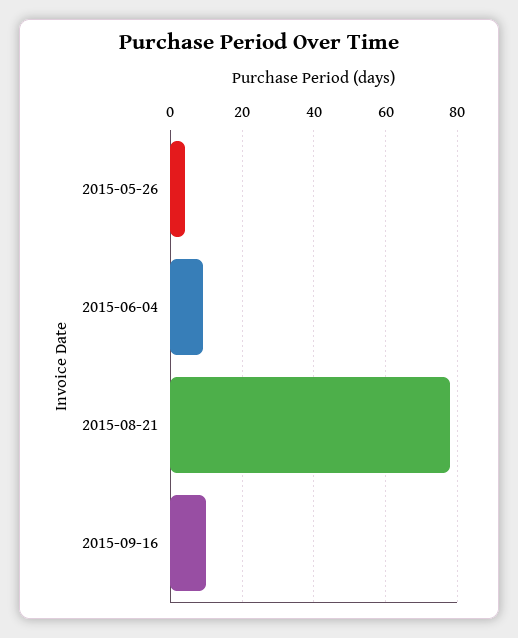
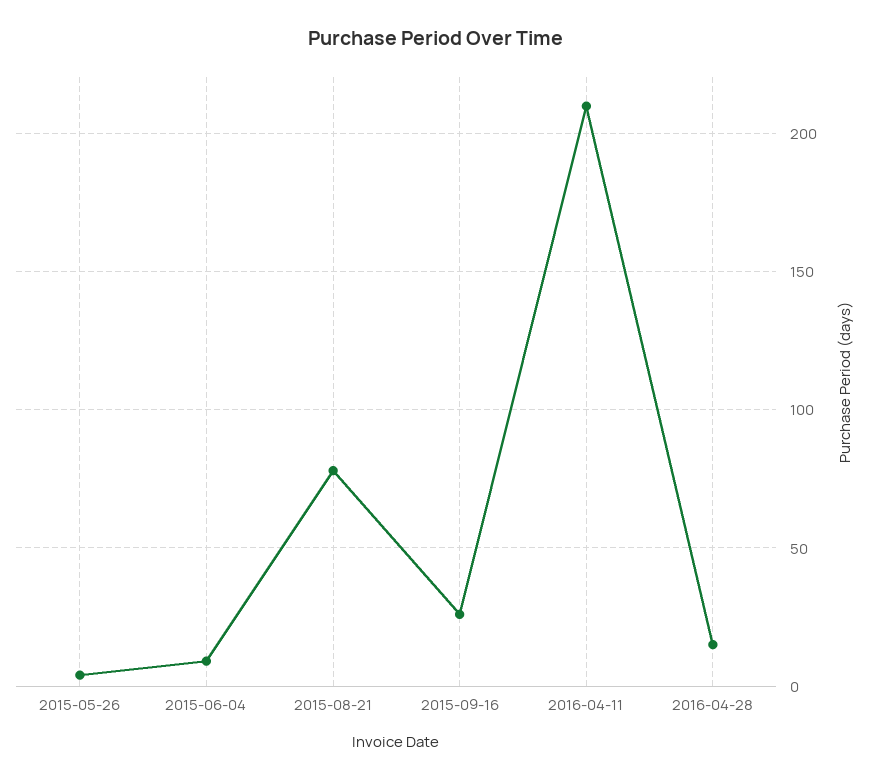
2015-09-16: 10 -> 25
2016-04-11: none -> 210
2016-04-28: none -> 15

